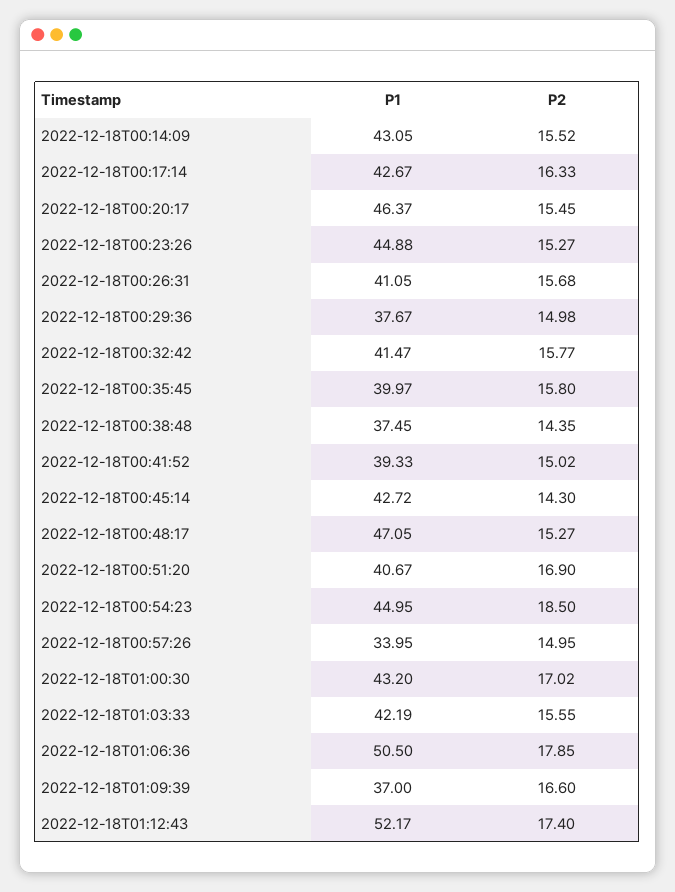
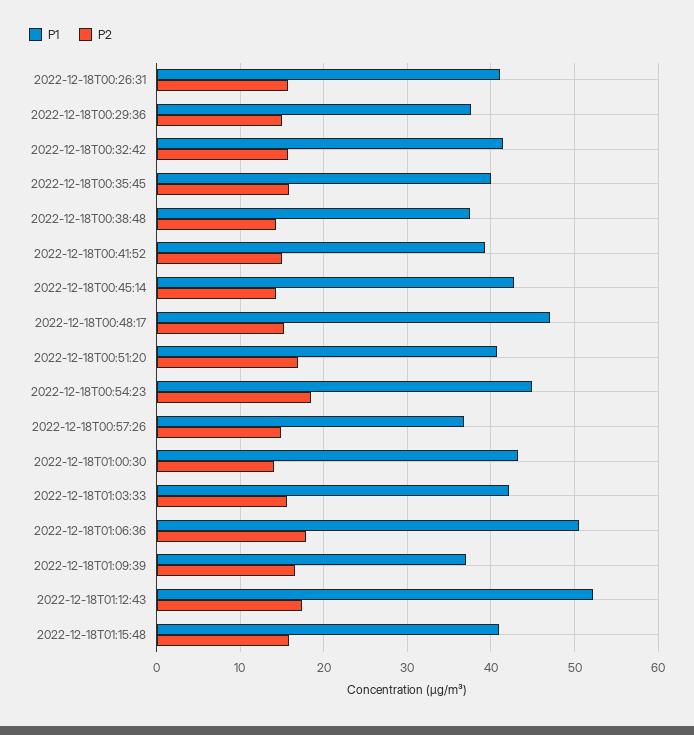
P1, 2022-12-18T00:14:09: 43.05 -> none
P2, 2022-12-18T00:14:09: 15.52 -> none
P1, 2022-12-18T00:17:14: 42.67 -> none
P2, 2022-12-18T00:17:14: 16.33 -> none
P1, 2022-12-18T00:20:17: 46.37 -> none
P2, 2022-12-18T00:20:17: 15.45 -> none
P1, 2022-12-18T00:23:26: 44.88 -> none
P2, 2022-12-18T00:23:26: 15.27 -> none
P1, 2022-12-18T00:57:26: 33.95 -> 37
P2, 2022-12-18T01:00:30: 17.02 -> 14
P1, 2022-12-18T01:15:48: none -> 41
P2, 2022-12-18T01:15:48: none -> 16

